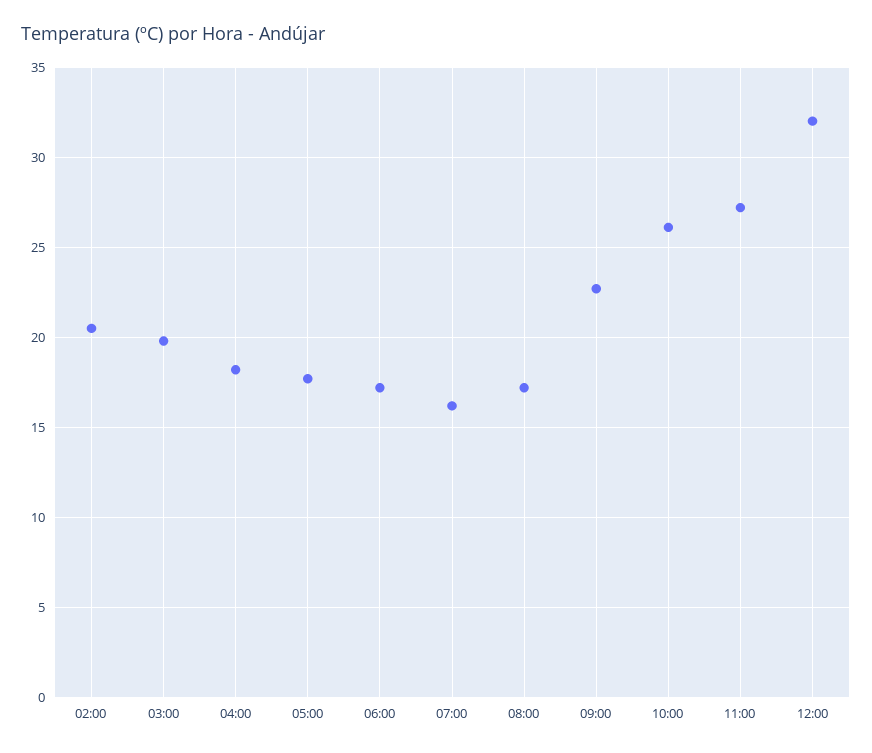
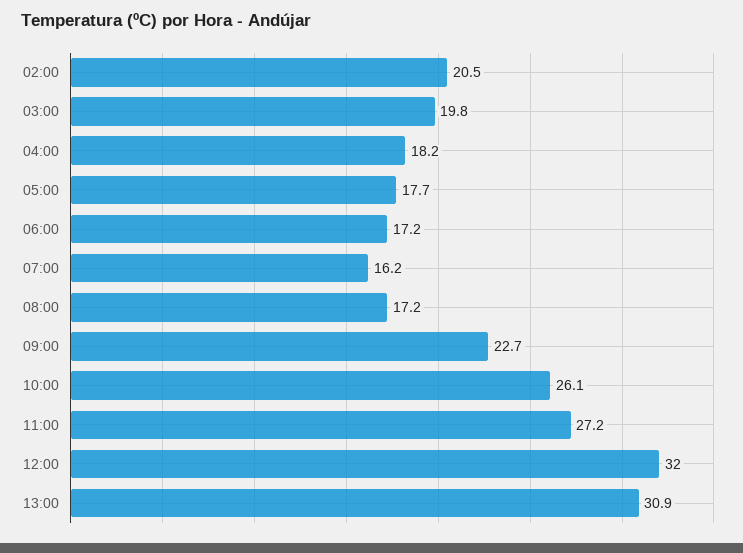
13:00: none -> 30.9

